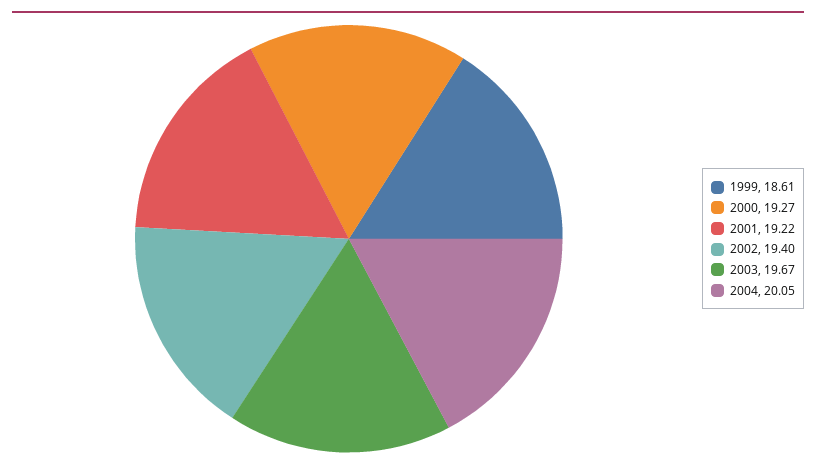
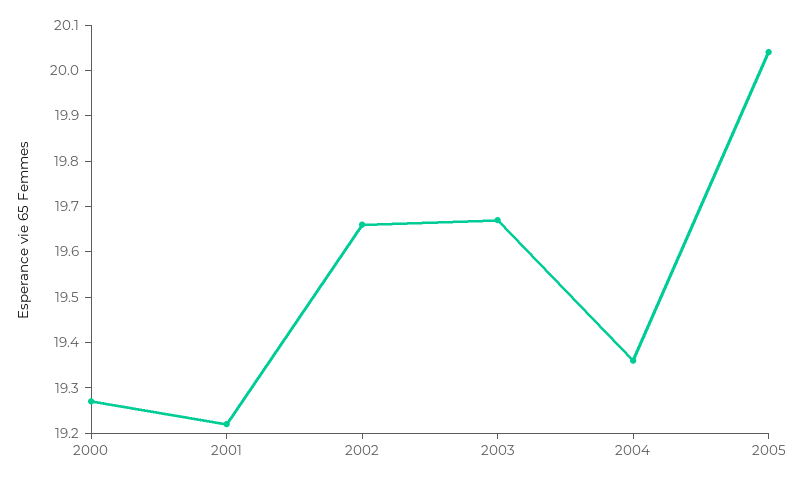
1999: 18.61 -> none
2002: 19.4 -> 19.65
2004: 20.05 -> 19.35
2005: none -> 20.05

